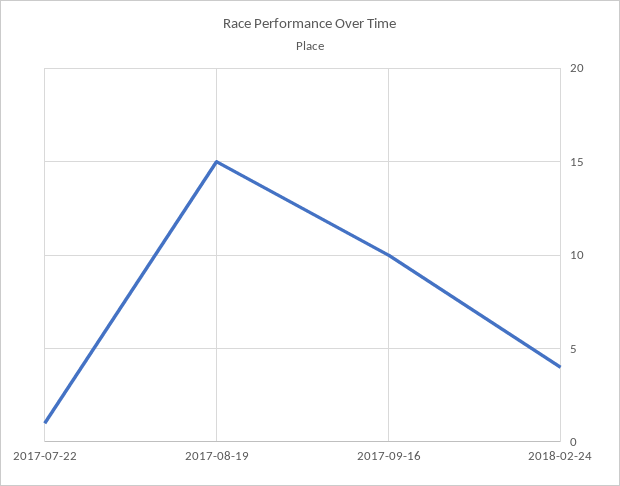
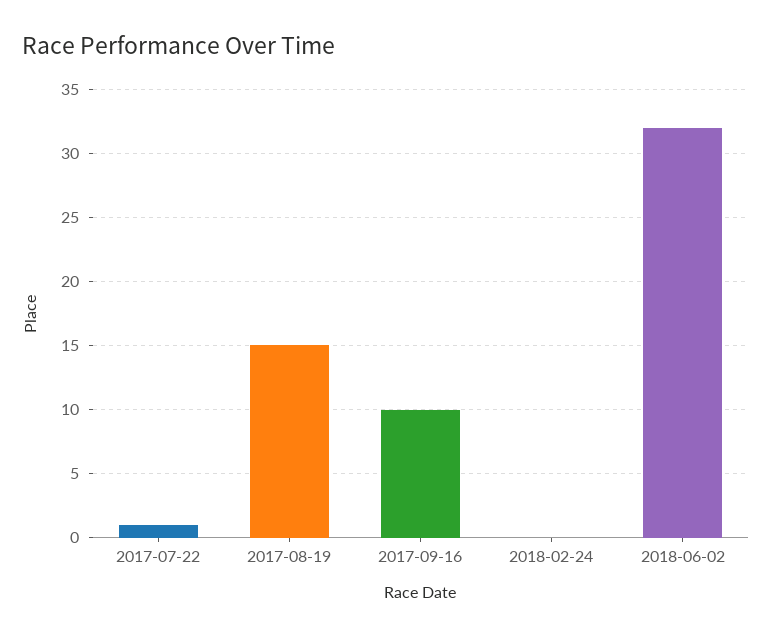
2018-02-24: 4 -> 0
2018-06-02: none -> 32

